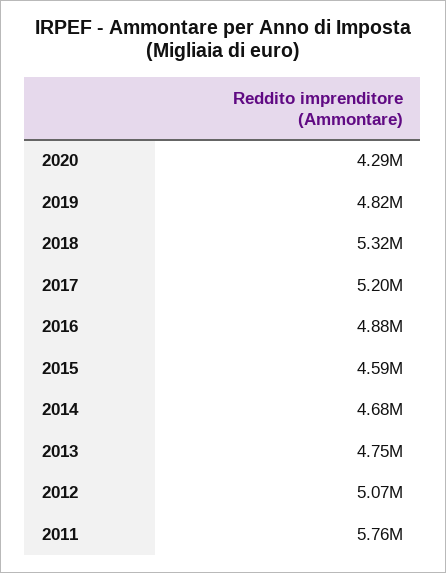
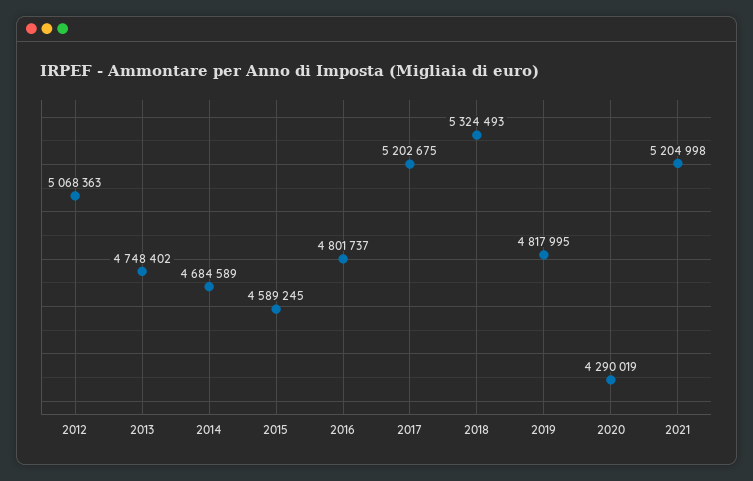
2016: 4880000 -> 4801737
2011: 5760000 -> none
2021: none -> 5204998

